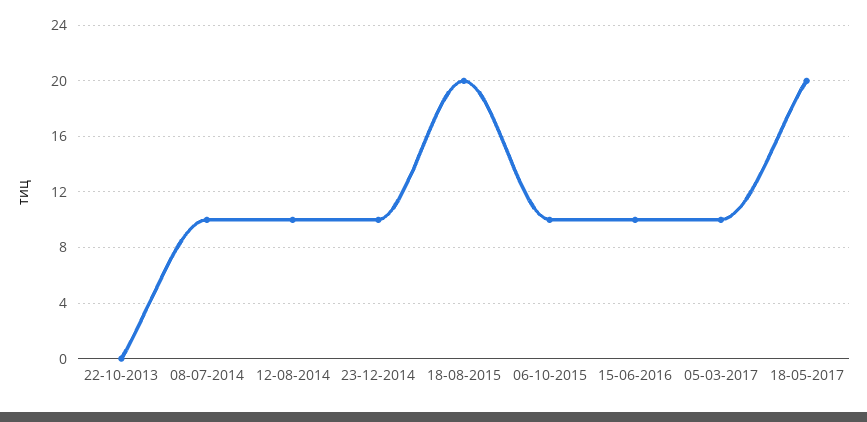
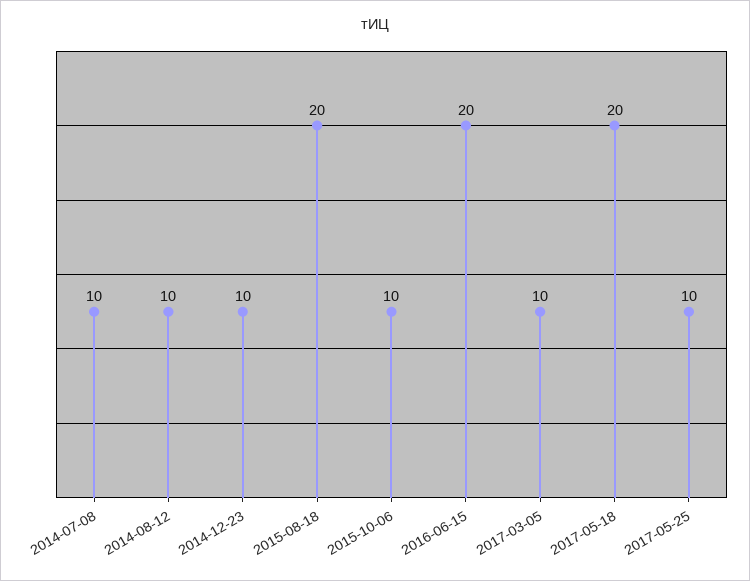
22-10-2013: 0 -> none
15-06-2016: 10 -> 20
2017-05-25: none -> 10

